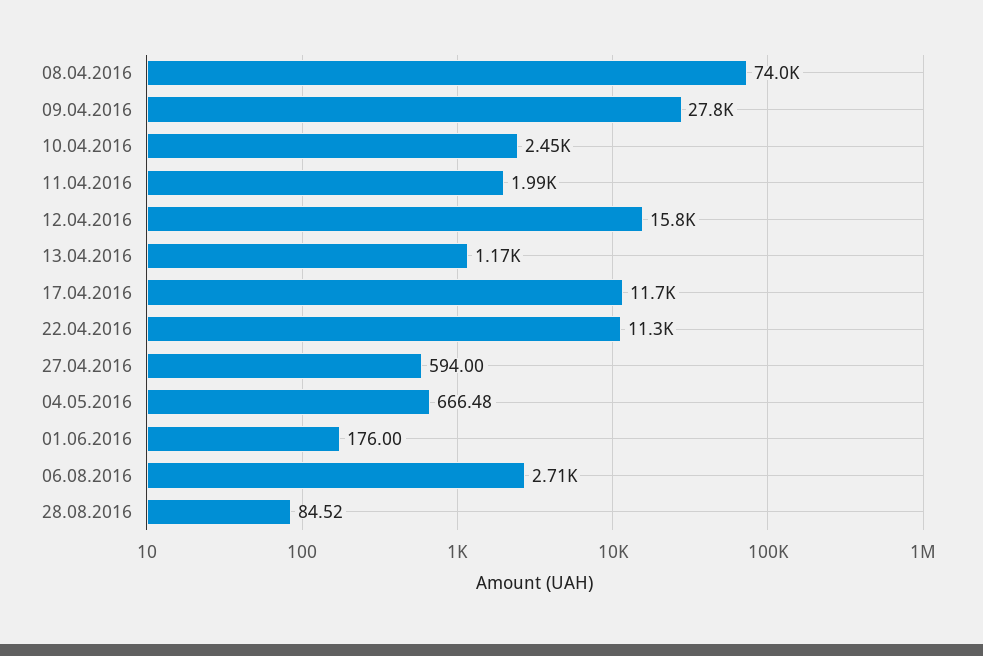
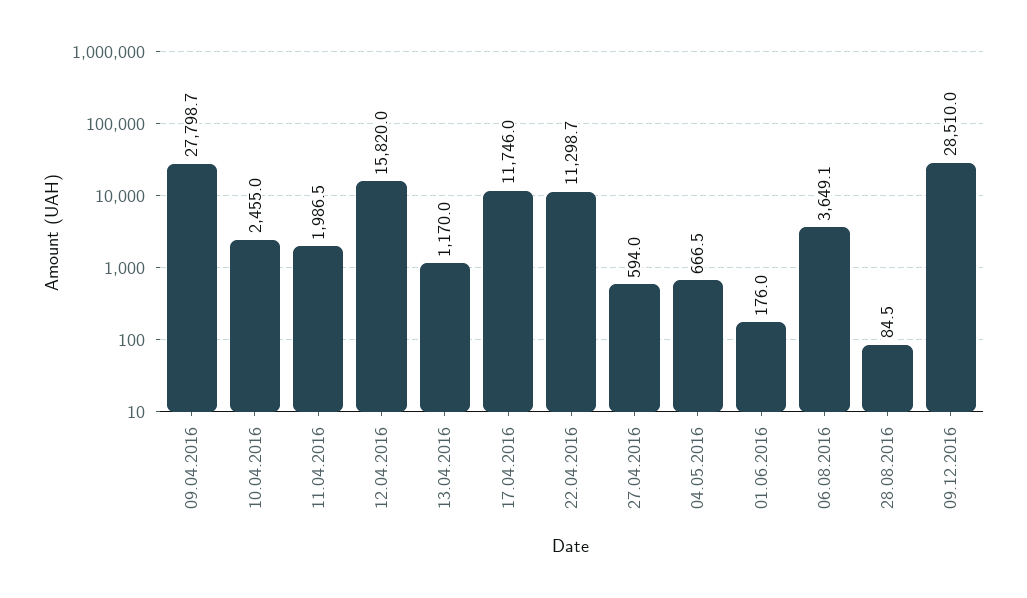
08.04.2016: 74000 -> none
06.08.2016: 2710 -> 3649.1
09.12.2016: none -> 28510

